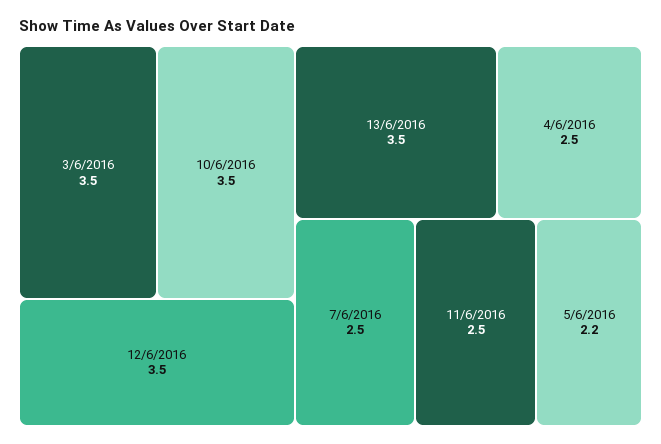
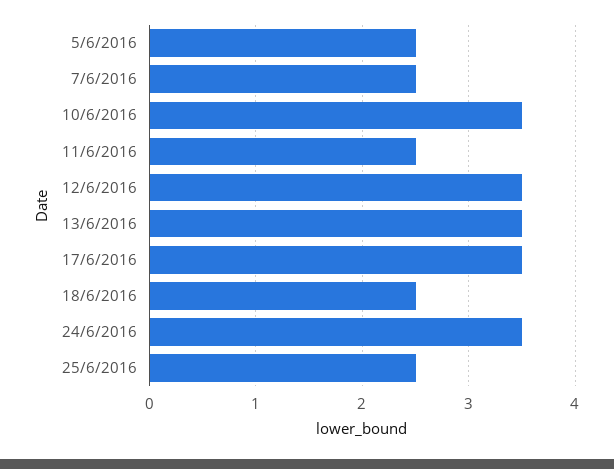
3/6/2016: 3.5 -> none
4/6/2016: 2.5 -> none
5/6/2016: 2.2 -> 2.5
17/6/2016: none -> 3.5
18/6/2016: none -> 2.5
24/6/2016: none -> 3.5
25/6/2016: none -> 2.5

